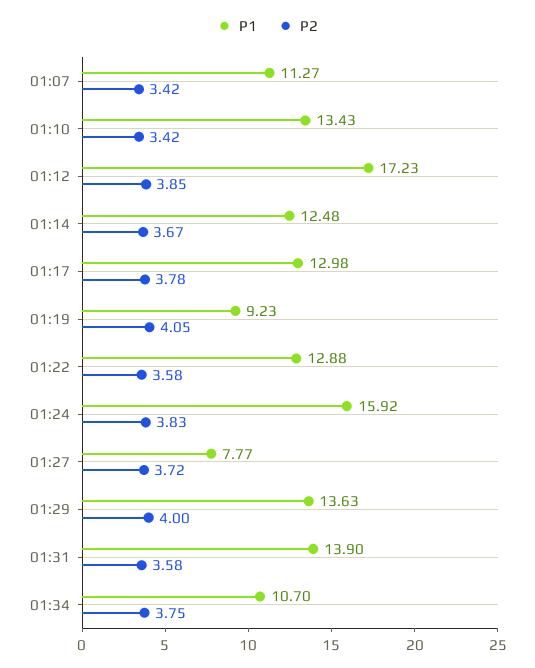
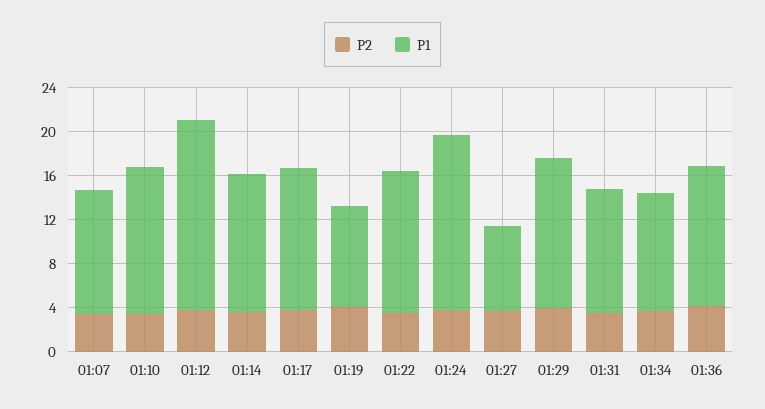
P1, 01:31: 13.9 -> 11
P2, 01:36: none -> 4
P1, 01:36: none -> 13

